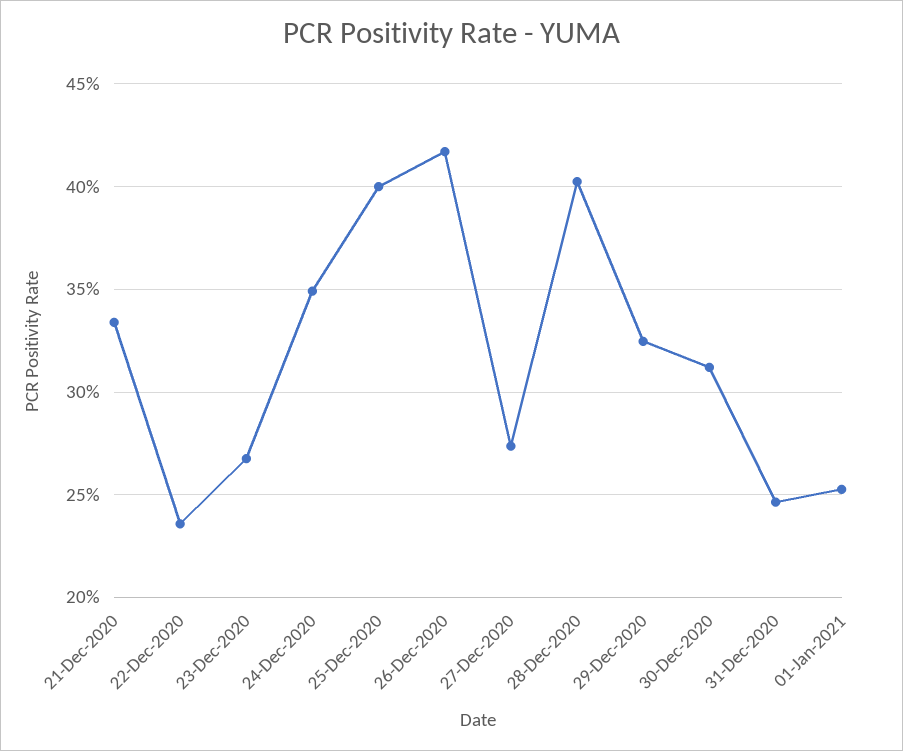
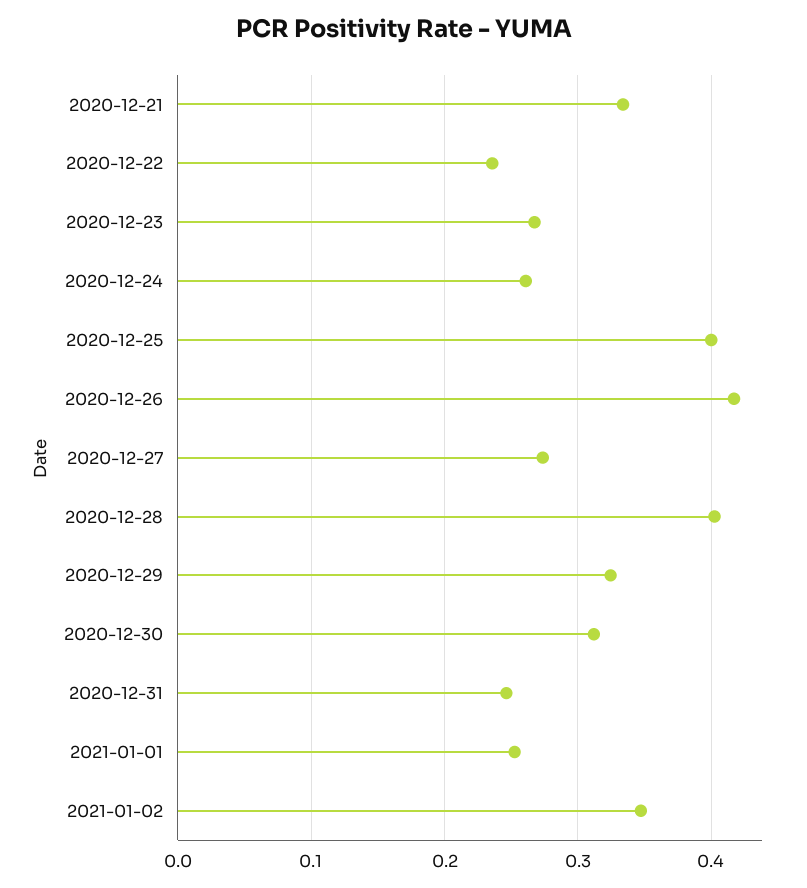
24-Dec-2020: 0.35 -> 0.26
2021-01-02: none -> 0.35

